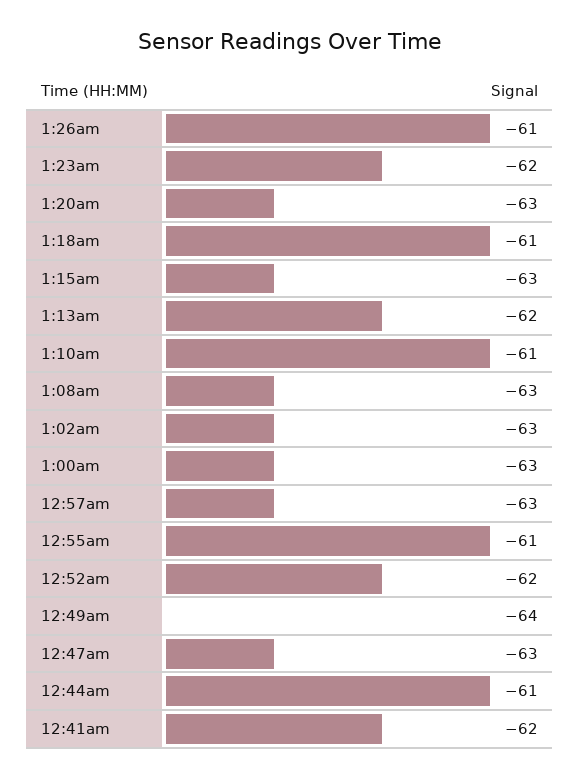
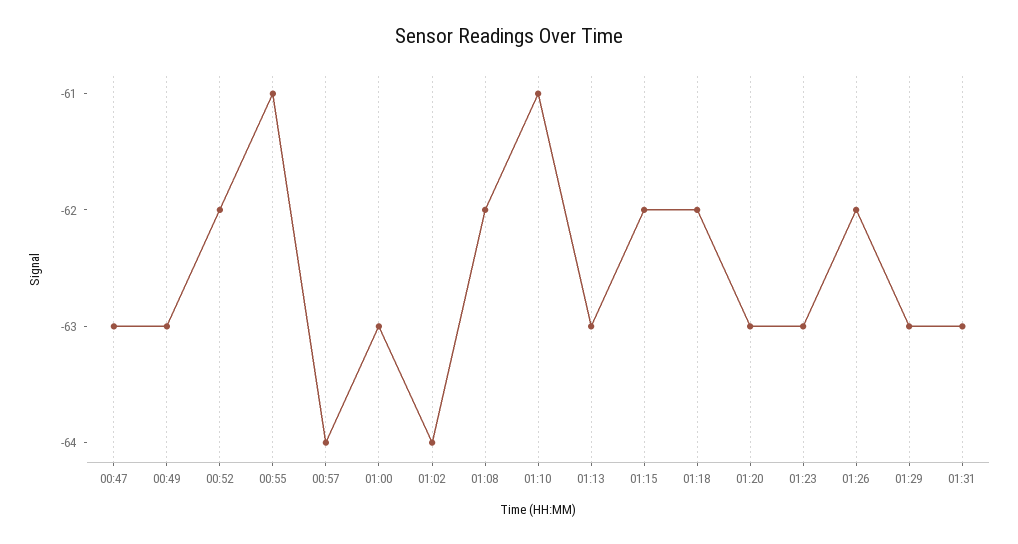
1:26am: -61 -> -62
1:23am: -62 -> -63
1:18am: -61 -> -62
1:15am: -63 -> -62
1:13am: -62 -> -63
1:08am: -63 -> -62
1:02am: -63 -> -64
12:57am: -63 -> -64
12:49am: -64 -> -63
12:44am: -61 -> none
12:41am: -62 -> none
01:29: none -> -63
01:31: none -> -63

